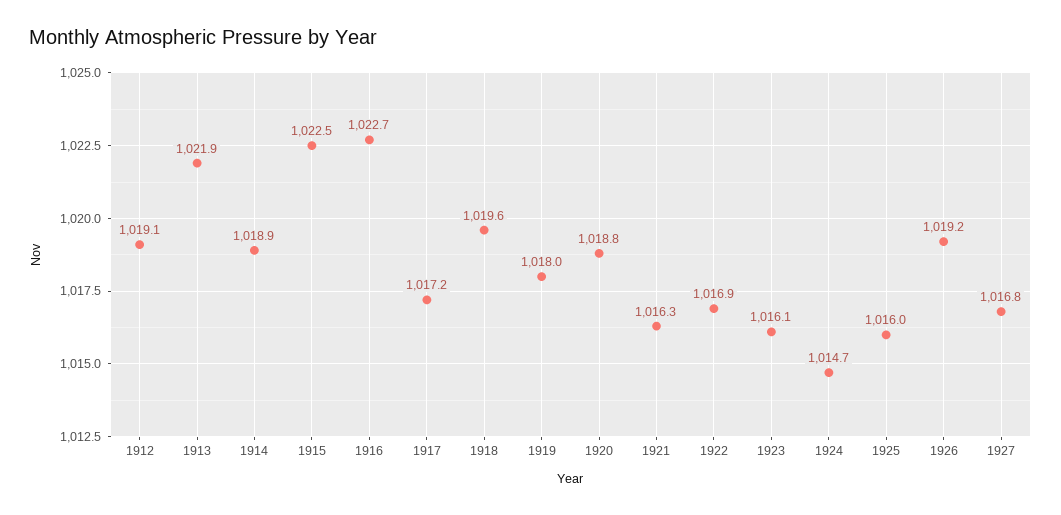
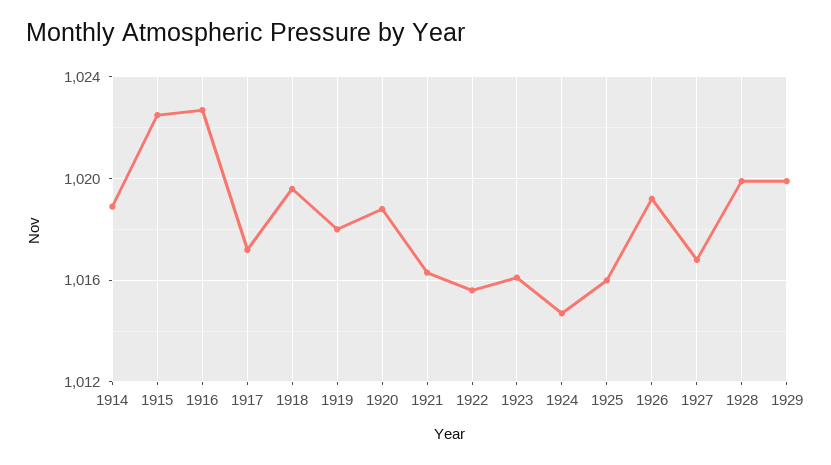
1912: 1019.1 -> none
1913: 1021.9 -> none
1922: 1016.9 -> 1015.5
1928: none -> 1020
1929: none -> 1020

